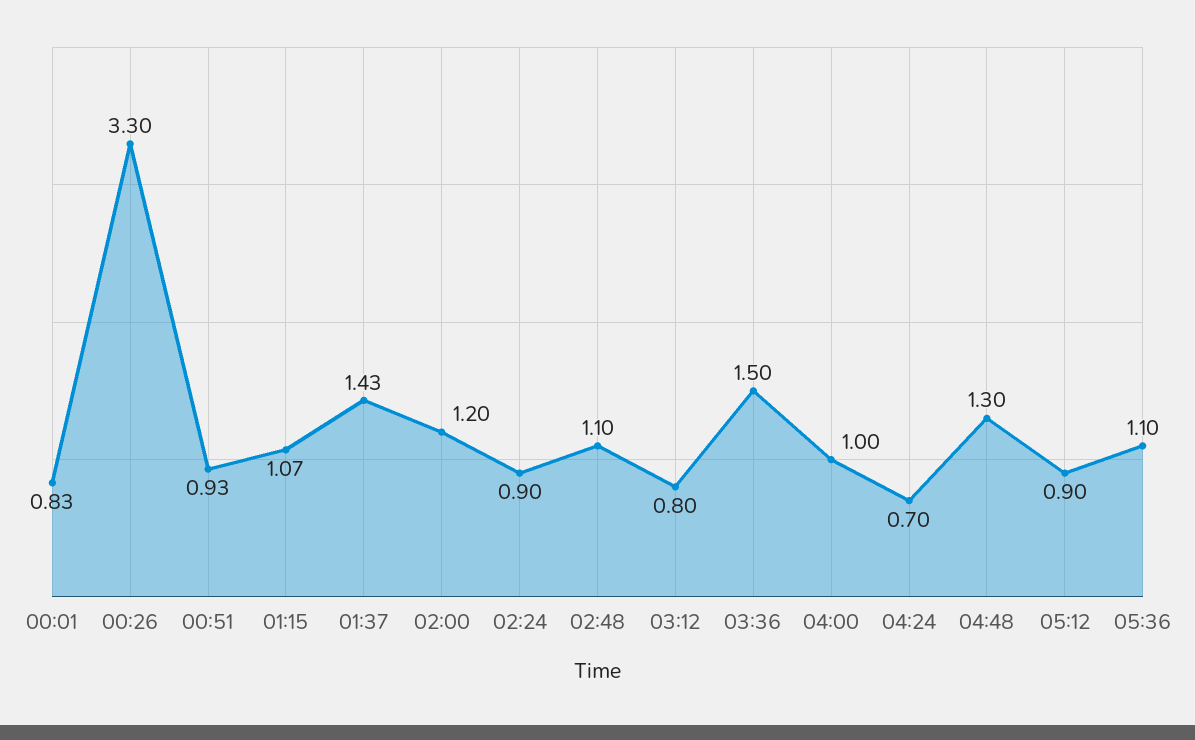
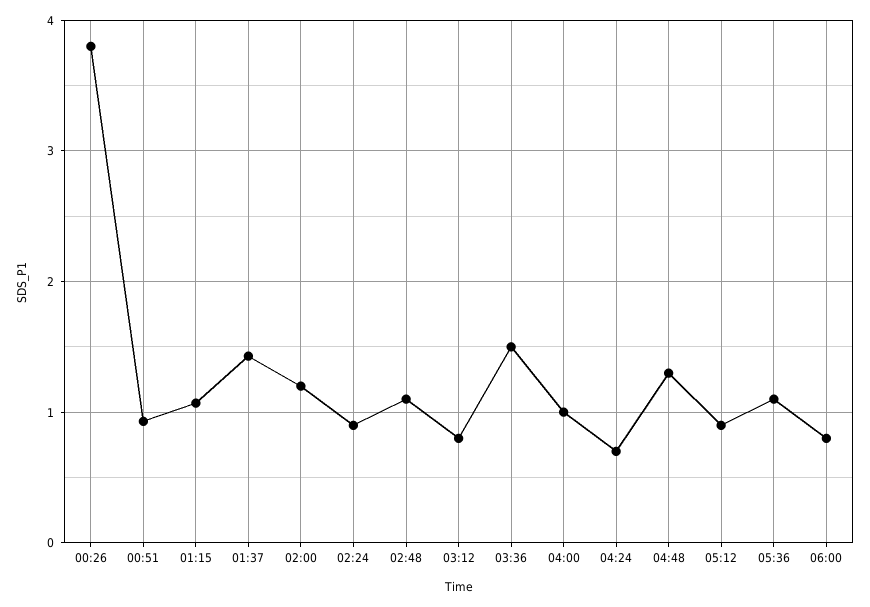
00:01: 0.83 -> none
00:26: 3.3 -> 3.8
06:00: none -> 0.8

